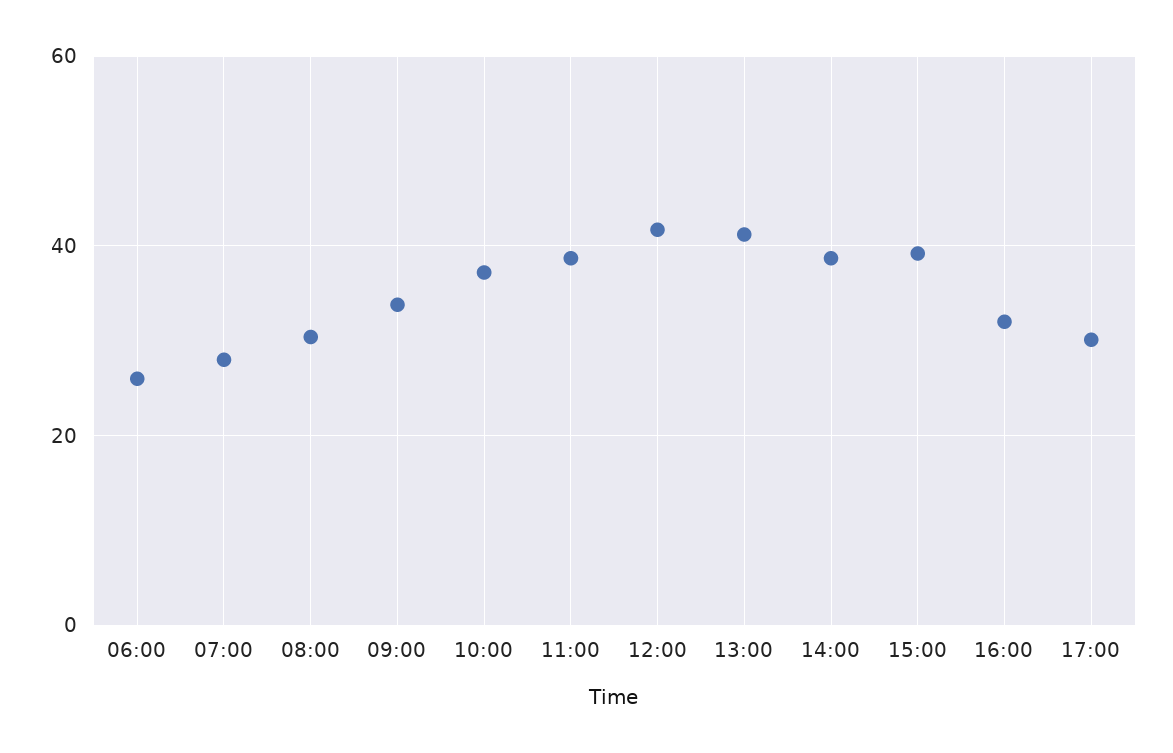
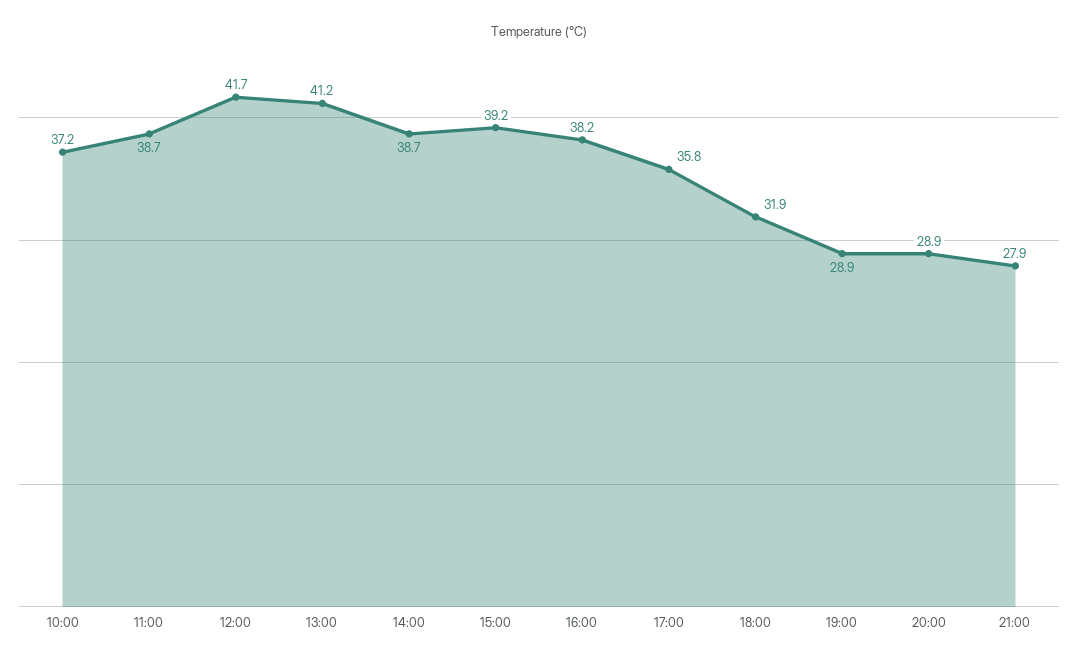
06:00: 26 -> none
07:00: 28 -> none
08:00: 30 -> none
09:00: 34 -> none
16:00: 32 -> 38.2
17:00: 30 -> 35.8
18:00: none -> 31.9
19:00: none -> 28.9
20:00: none -> 28.9
21:00: none -> 27.9

